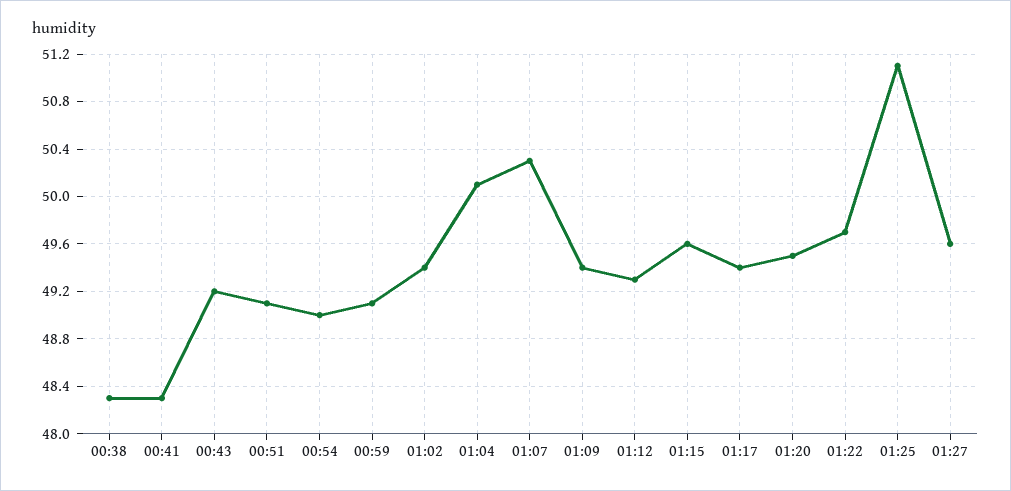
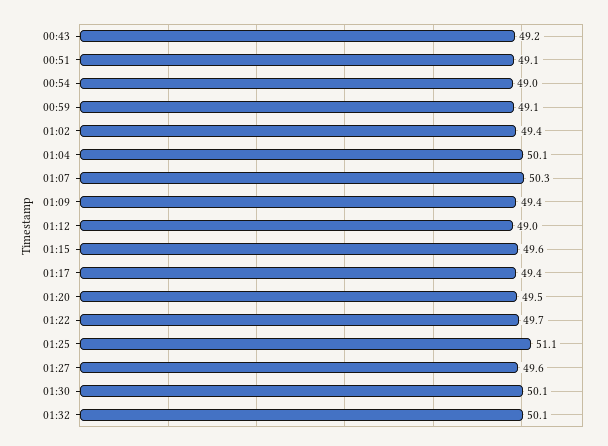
00:38: 48.3 -> none
00:41: 48.3 -> none
01:12: 49.3 -> 49
01:30: none -> 50.1
01:32: none -> 50.1

